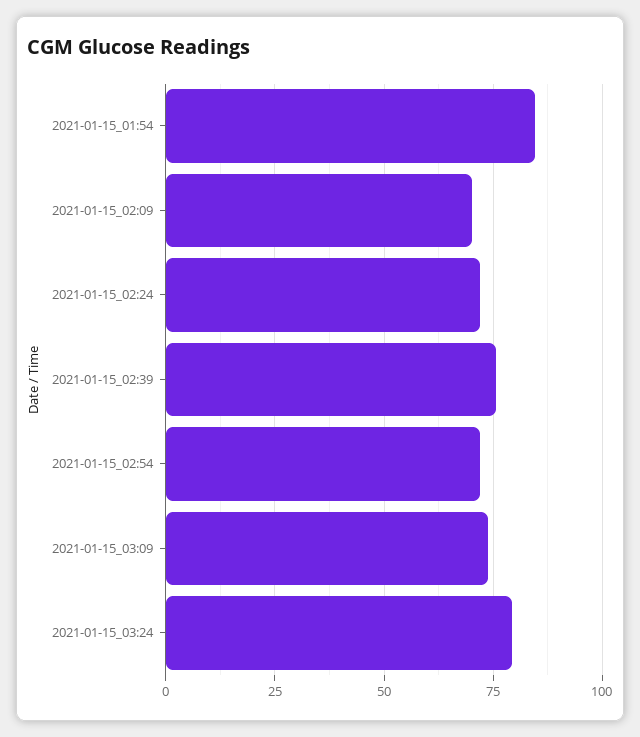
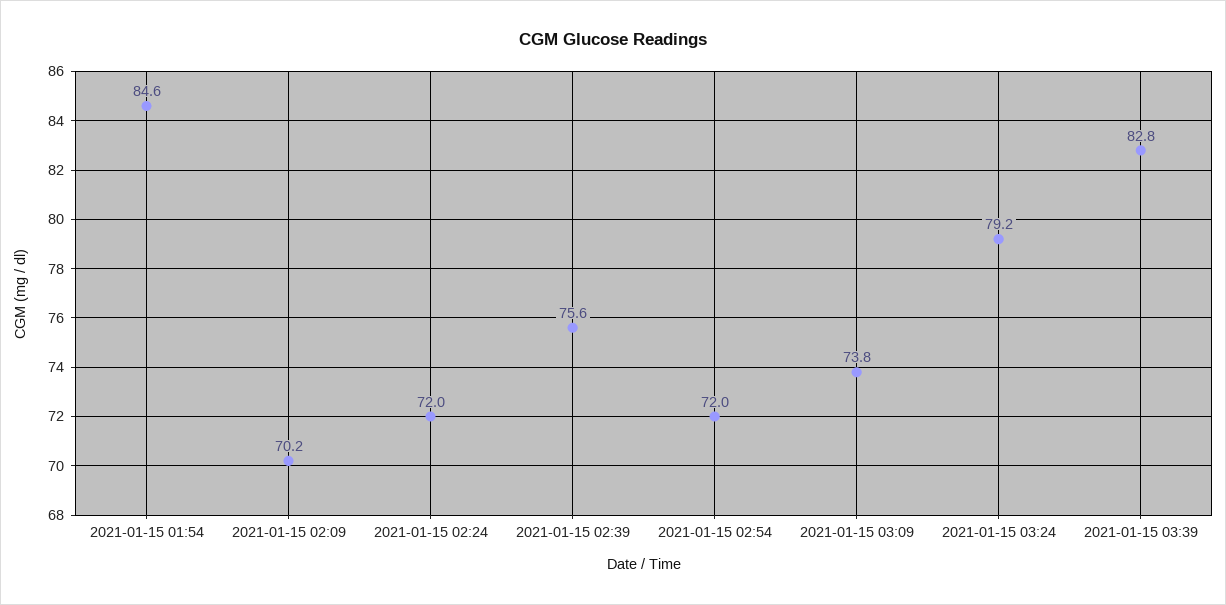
2021-01-15 03:39: none -> 82.8

